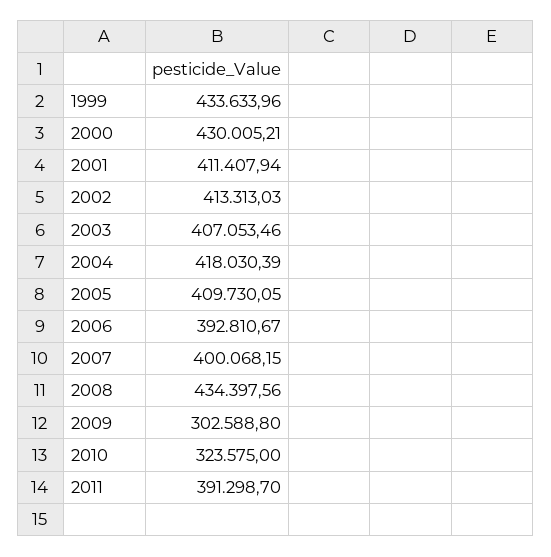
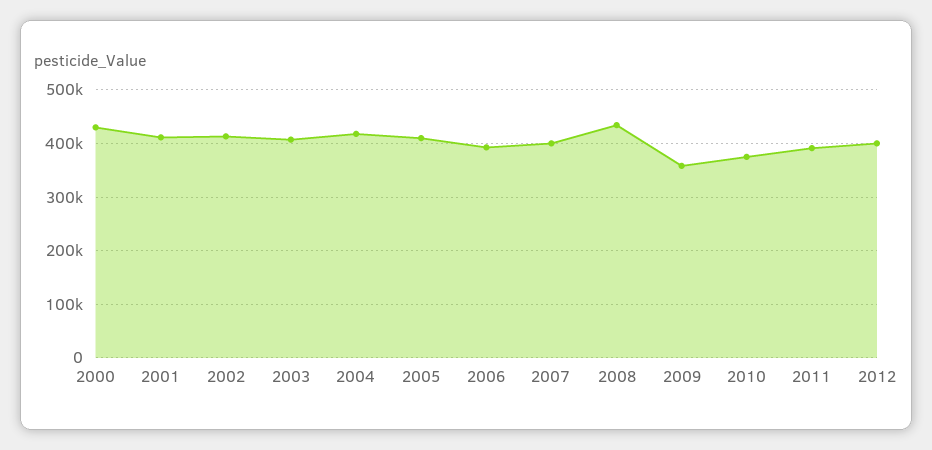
1999: 433633.96 -> none
2009: 302588.8 -> 360000
2010: 323575 -> 380000
2012: none -> 400000

